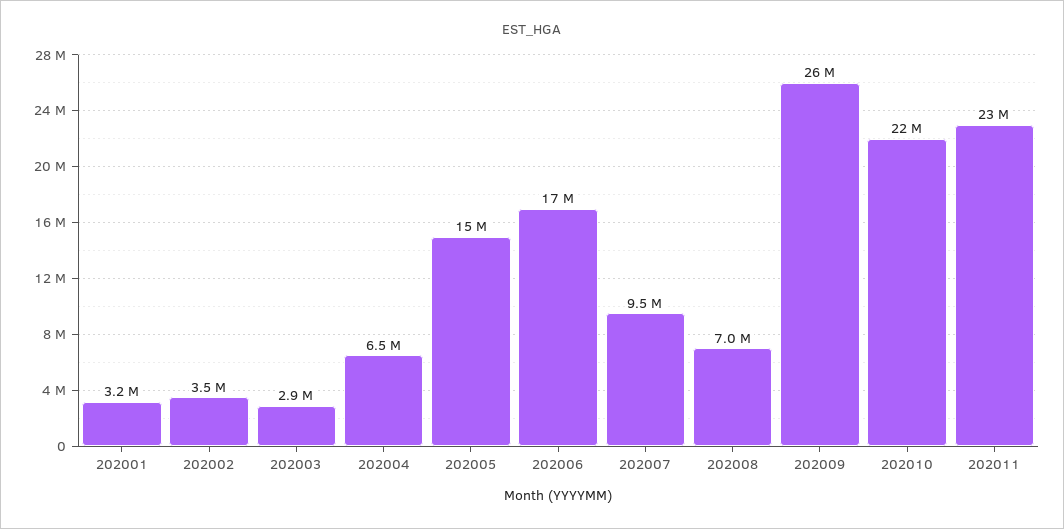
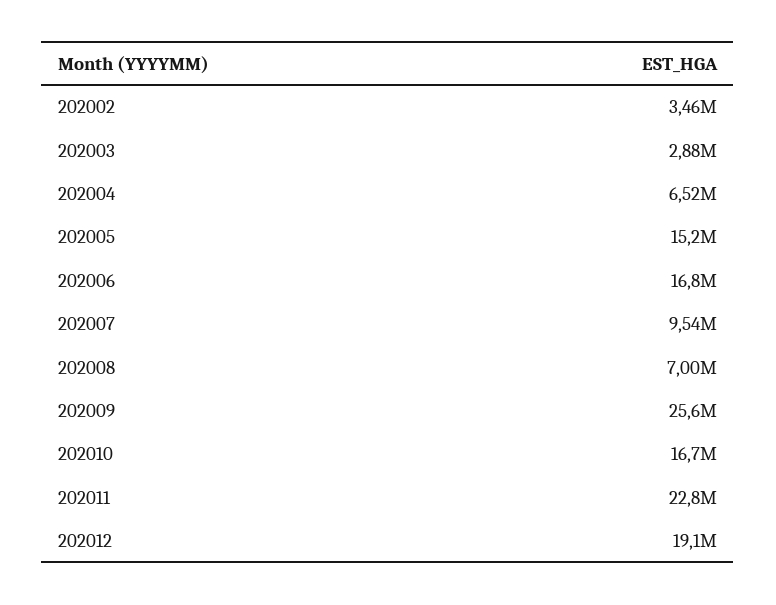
202001: 3200000 -> none
202010: 22000000 -> 16700000
202012: none -> 19100000

